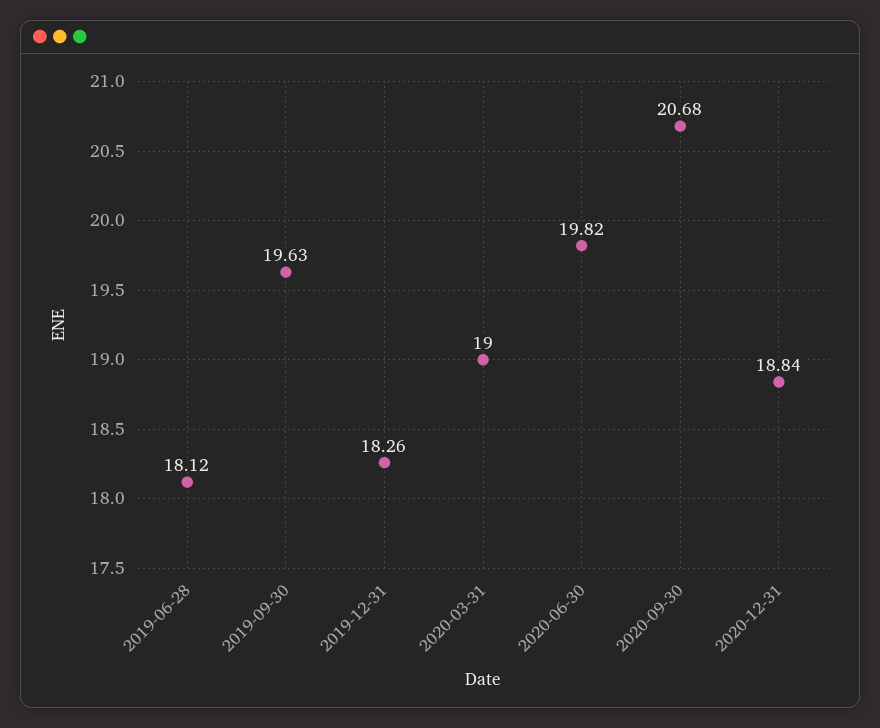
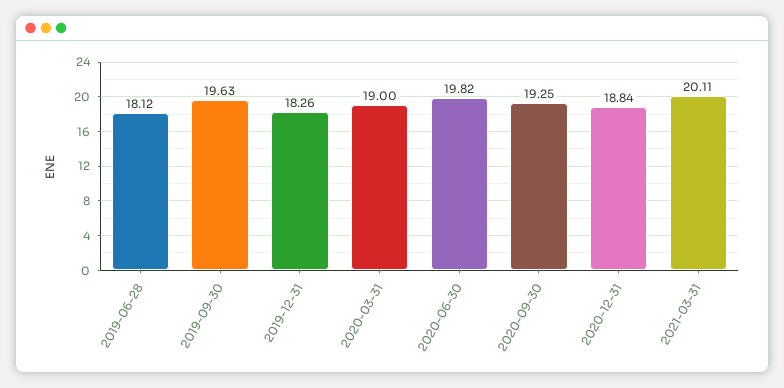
2020-09-30: 20.68 -> 19.25
2021-03-31: none -> 20.11

